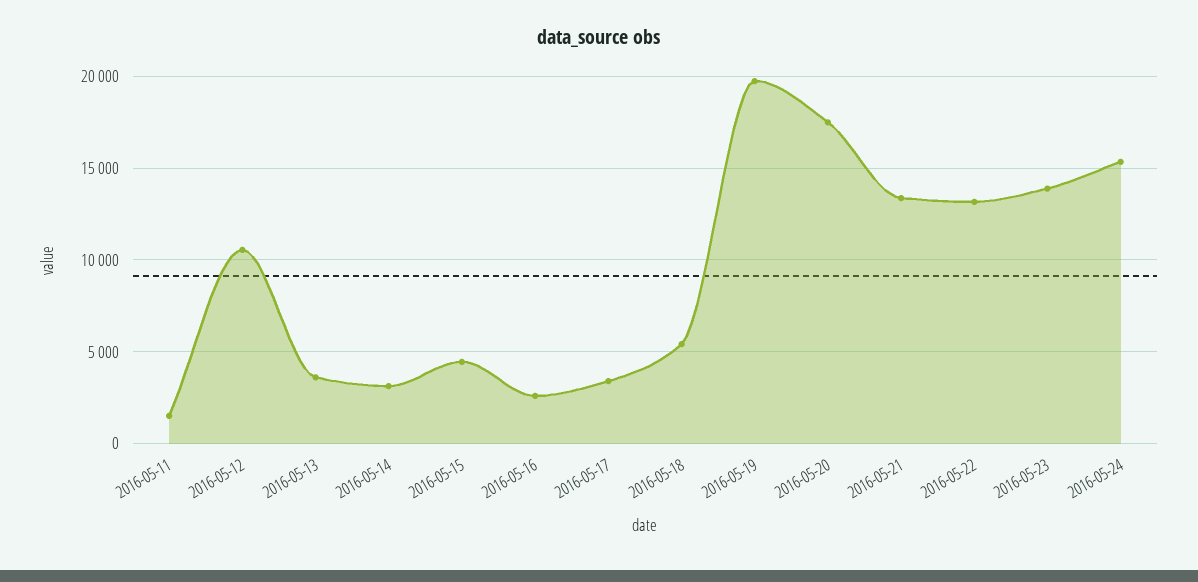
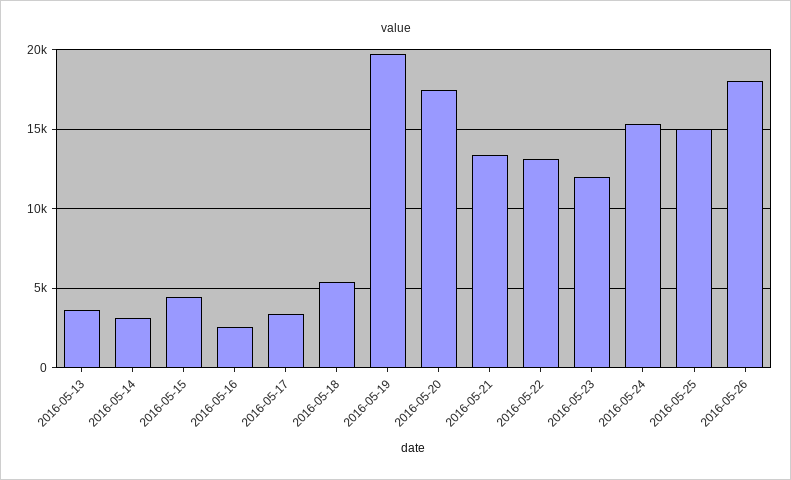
2016-05-11: 1500 -> none
2016-05-12: 10500 -> none
2016-05-23: 14000 -> 12000
2016-05-25: none -> 15000
2016-05-26: none -> 18000

